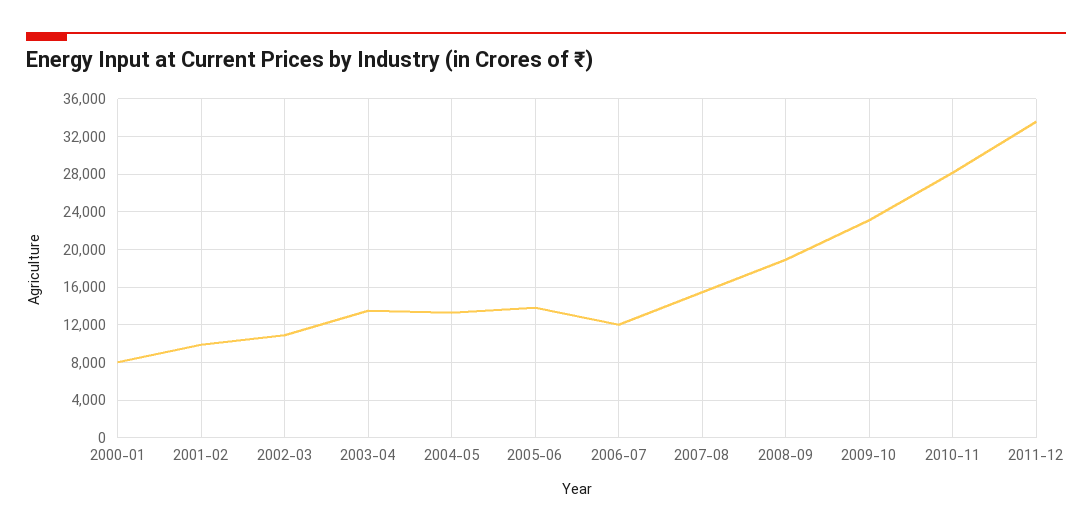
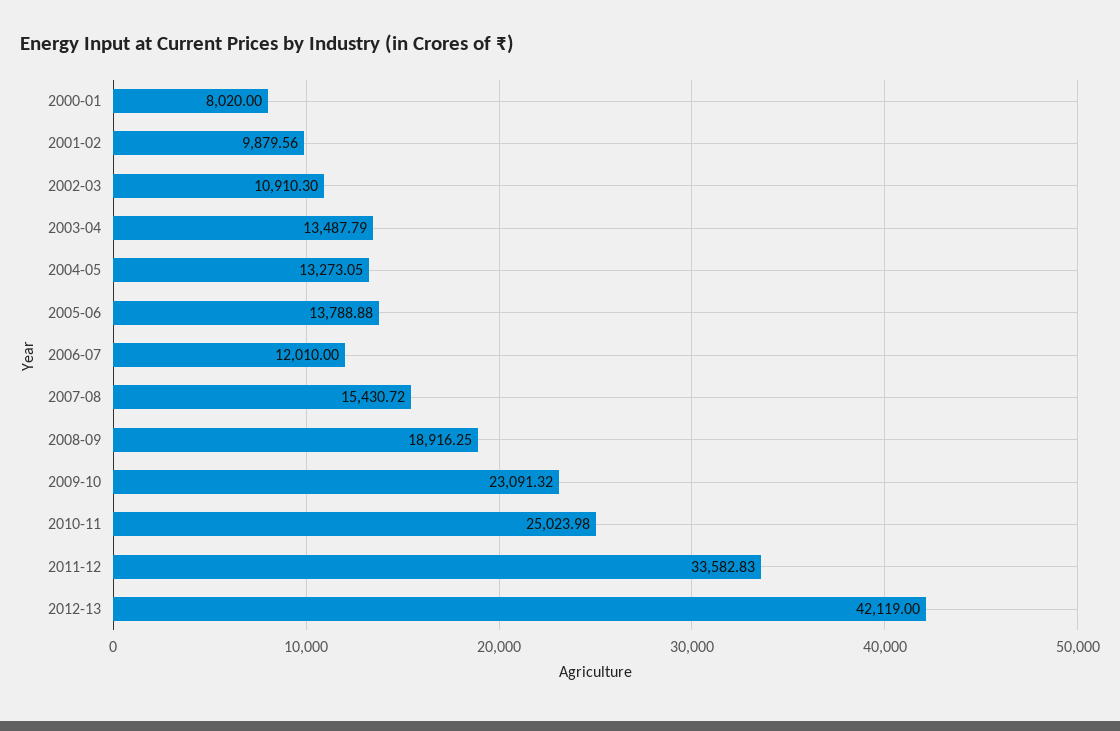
2010-11: 28000 -> 25023.98
2012-13: none -> 42119

